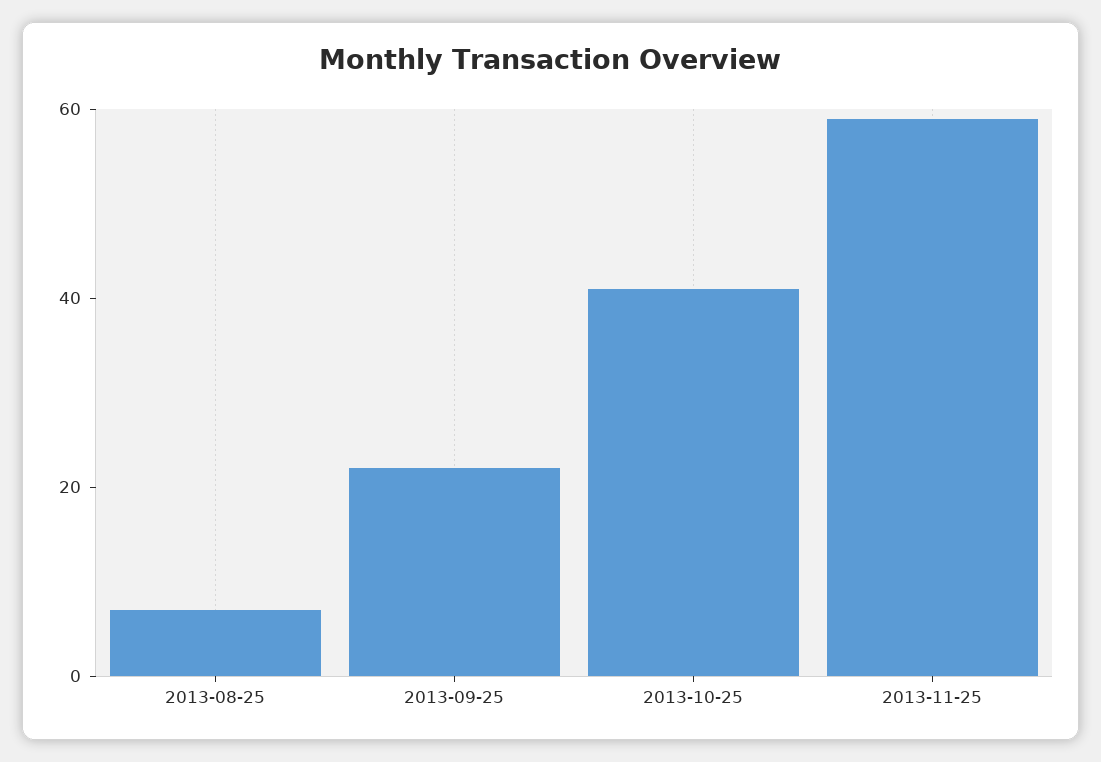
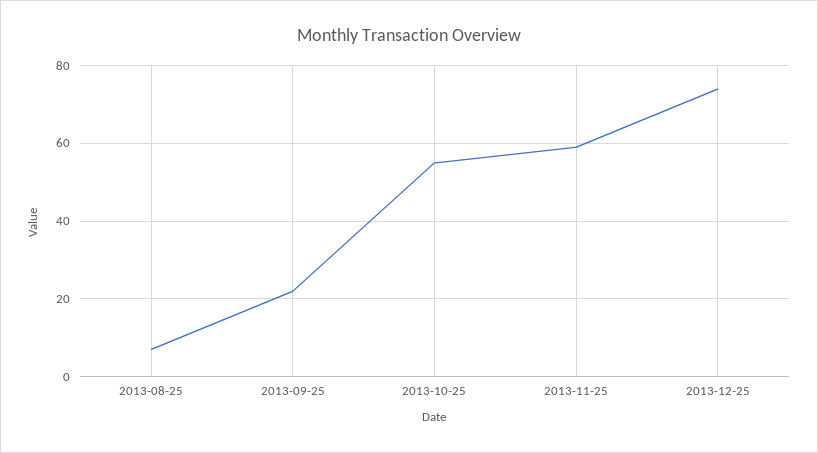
2013-10-25: 40 -> 55
2013-12-25: none -> 75

